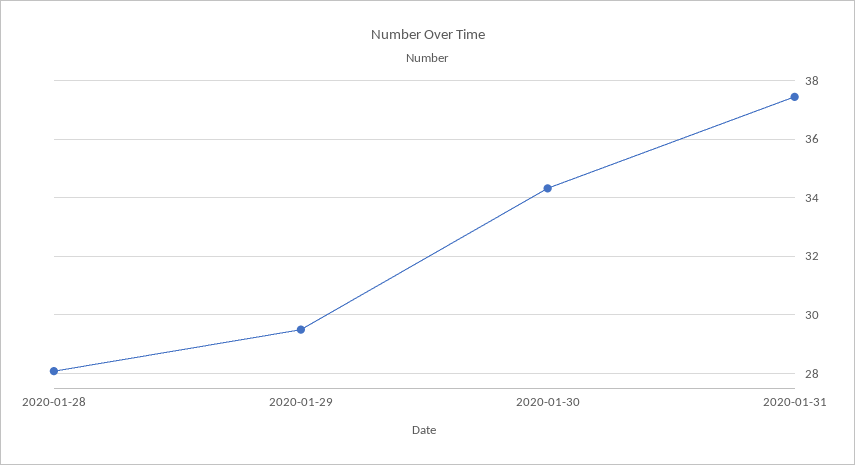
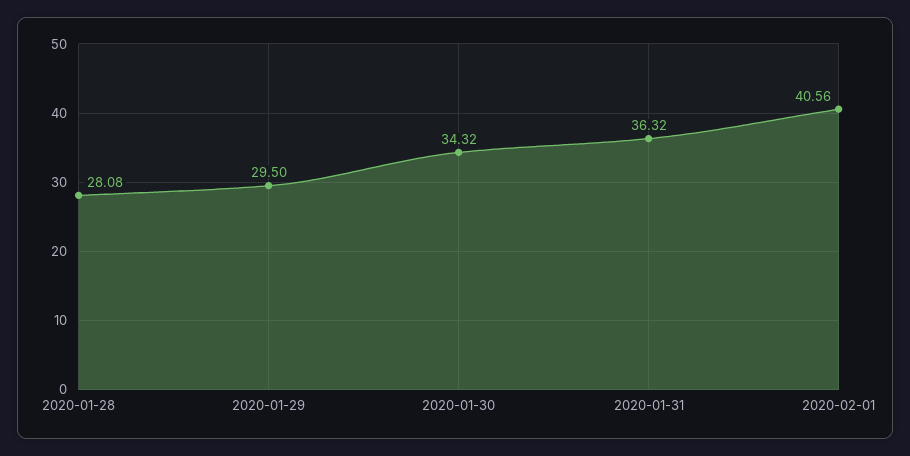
2020-01-31: 37.5 -> 36.32
2020-02-01: none -> 40.56

